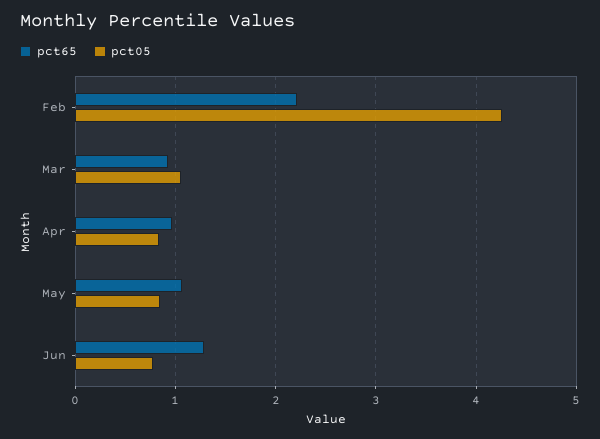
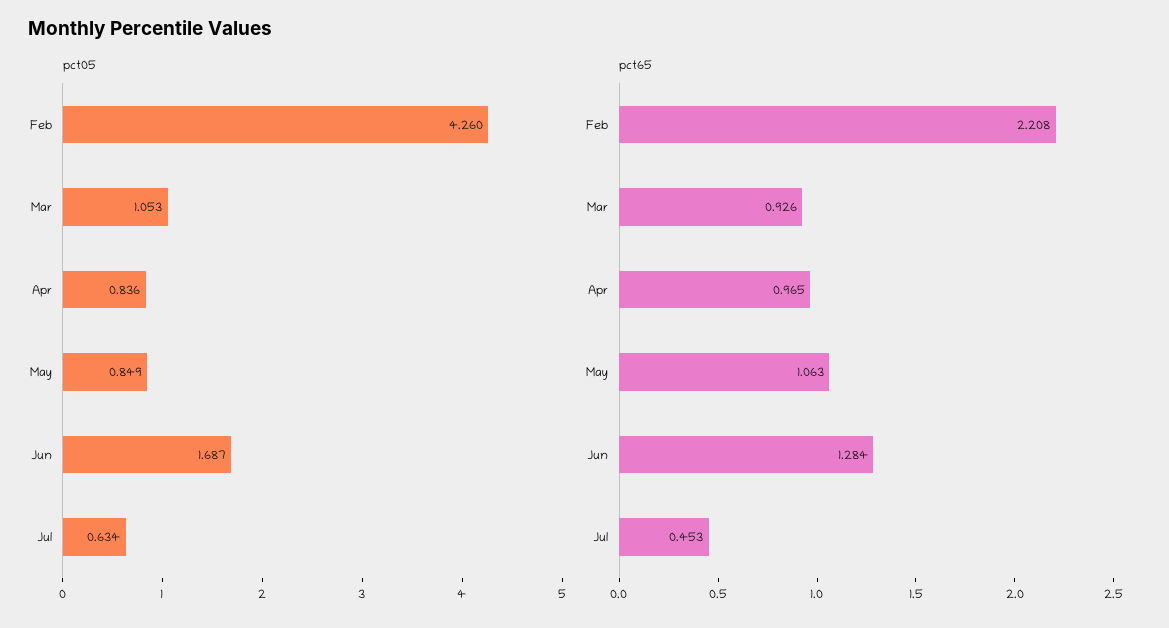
pct05, Jun: 0.8 -> 1.687
pct05, Jul: none -> 0.634
pct65, Jul: none -> 0.453

